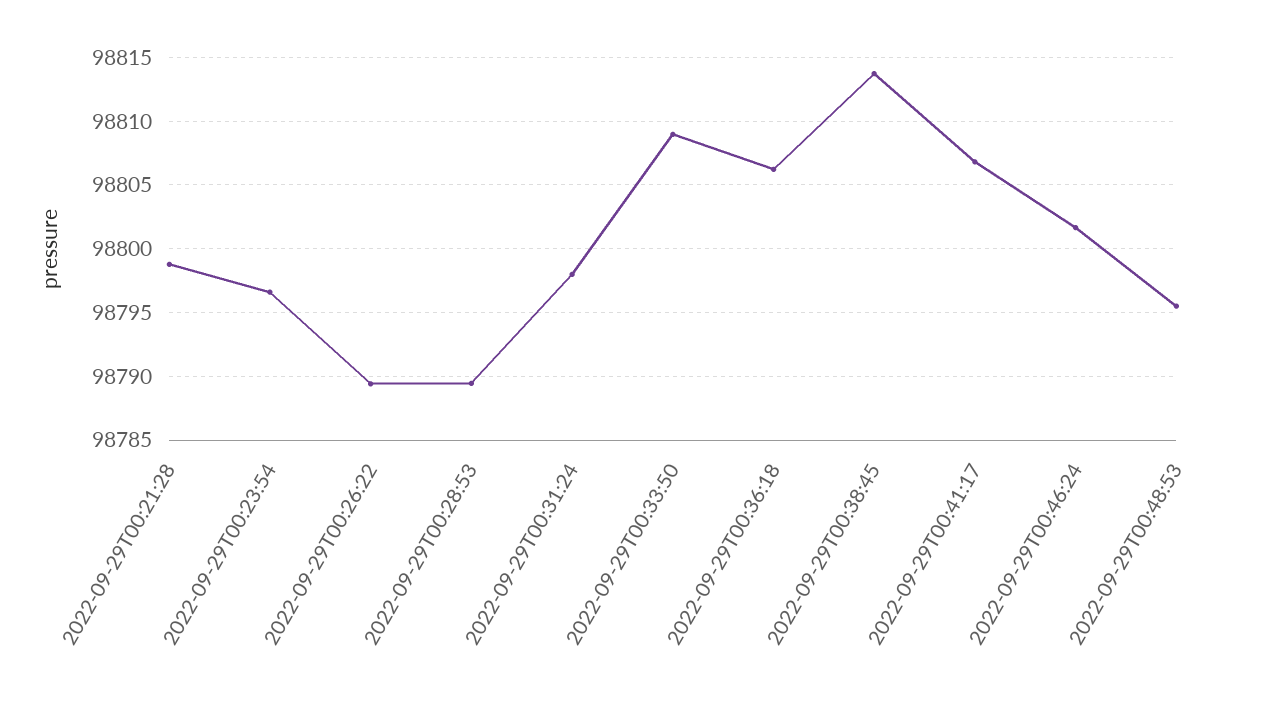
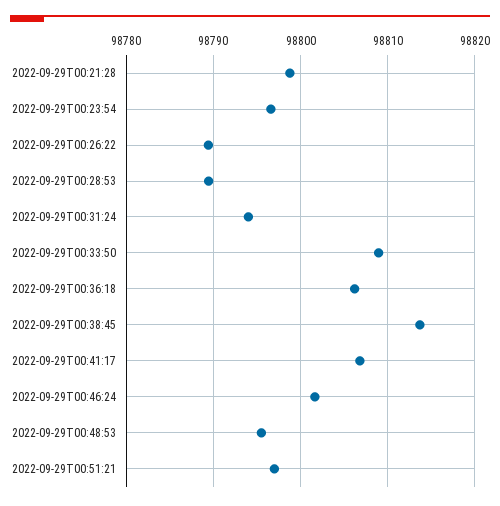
2022-09-29T00:31:24: 98798 -> 98794
2022-09-29T00:51:21: none -> 98797

